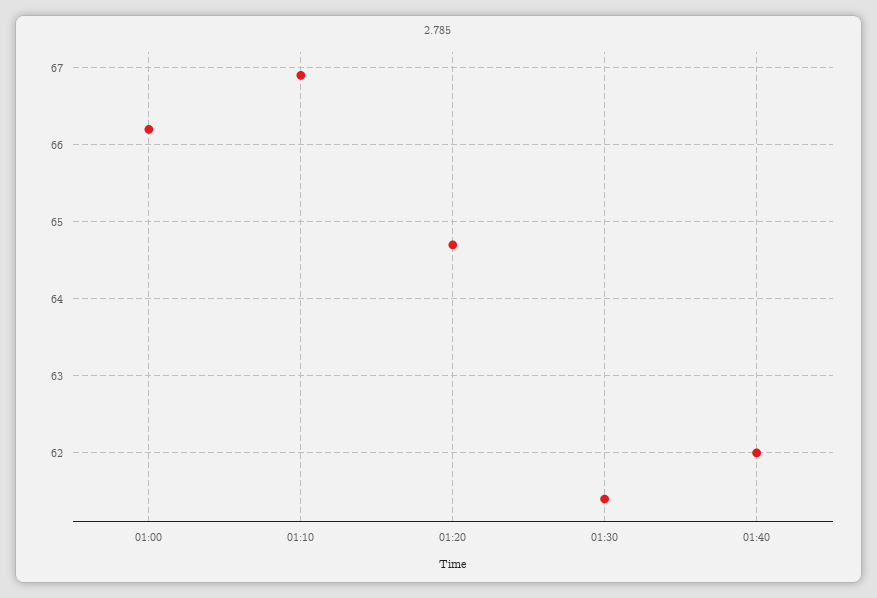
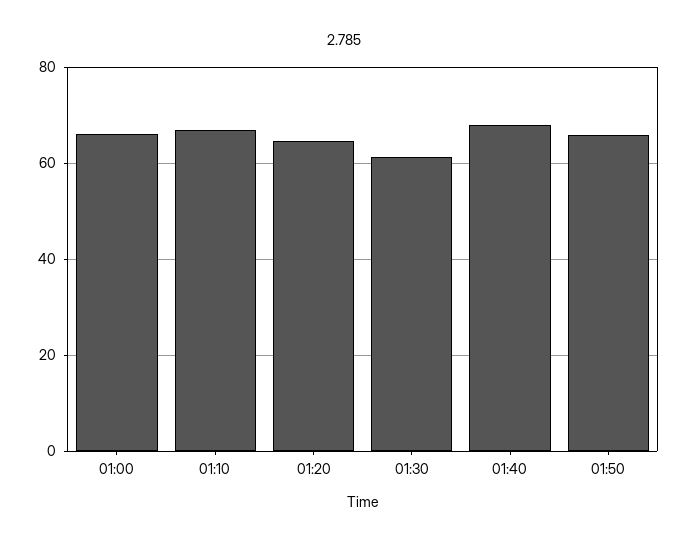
01:40: 62 -> 68
01:50: none -> 66

